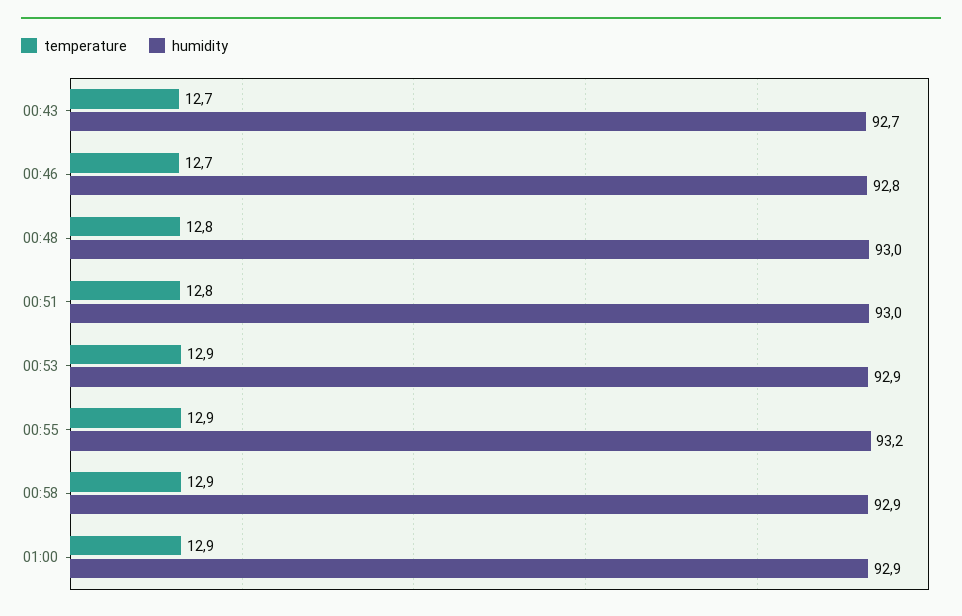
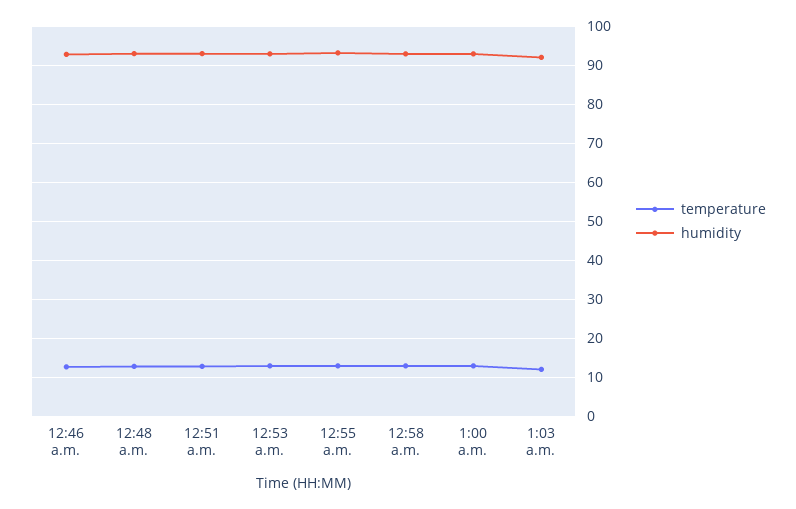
temperature, 00:43: 12.7 -> none
humidity, 00:43: 92.7 -> none
temperature, 1:03 a.m.: none -> 12
humidity, 1:03 a.m.: none -> 92

